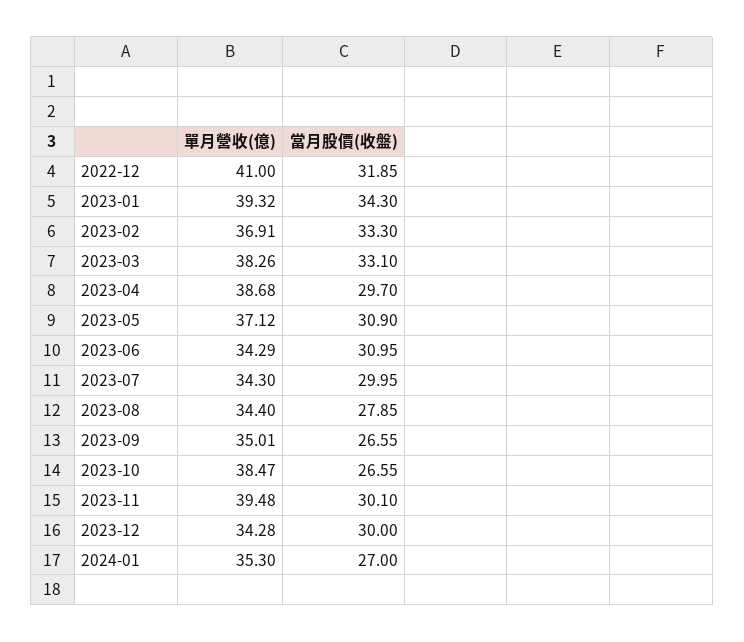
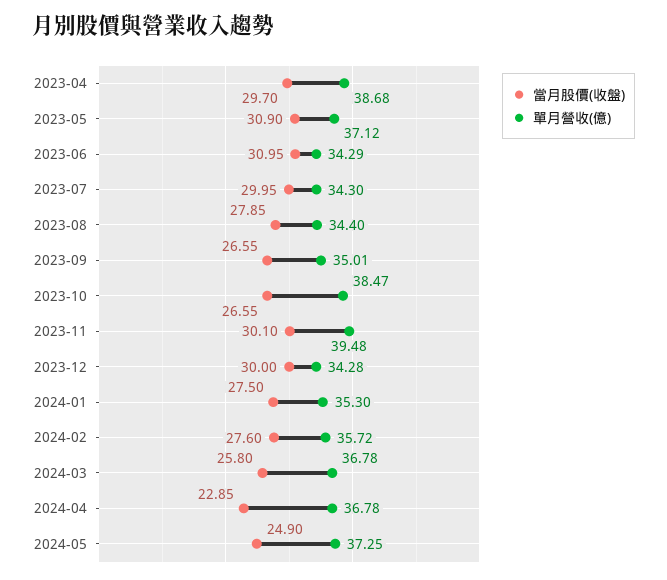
單月營收(億), 2022-12: 41 -> none
當月股價(收盤), 2022-12: 31.85 -> none
單月營收(億), 2023-01: 39.32 -> none
當月股價(收盤), 2023-01: 34.3 -> none
單月營收(億), 2023-02: 36.91 -> none
當月股價(收盤), 2023-02: 33.3 -> none
單月營收(億), 2023-03: 38.26 -> none
當月股價(收盤), 2023-03: 33.1 -> none
當月股價(收盤), 2024-01: 27 -> 27.5
當月股價(收盤), 2024-02: none -> 27.6
單月營收(億), 2024-02: none -> 35.72
當月股價(收盤), 2024-03: none -> 25.8
單月營收(億), 2024-03: none -> 36.78
當月股價(收盤), 2024-04: none -> 22.85
單月營收(億), 2024-04: none -> 36.78
當月股價(收盤), 2024-05: none -> 24.9
單月營收(億), 2024-05: none -> 37.25

